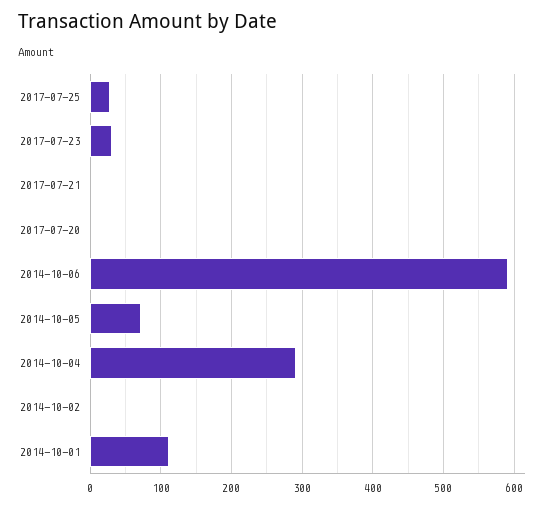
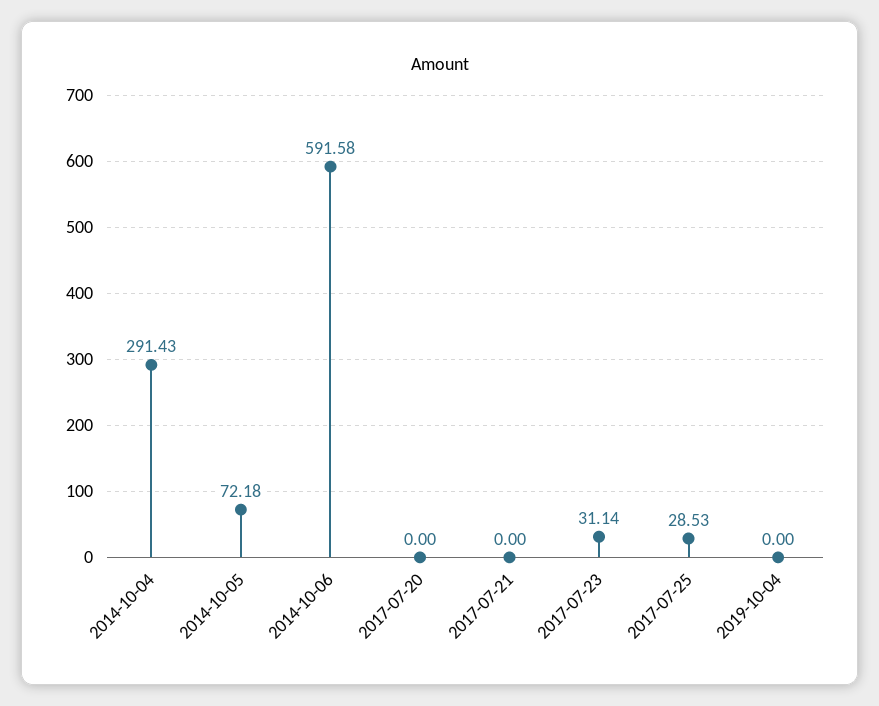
2014-10-02: 0 -> none
2014-10-01: 110 -> none
2019-10-04: none -> 0

